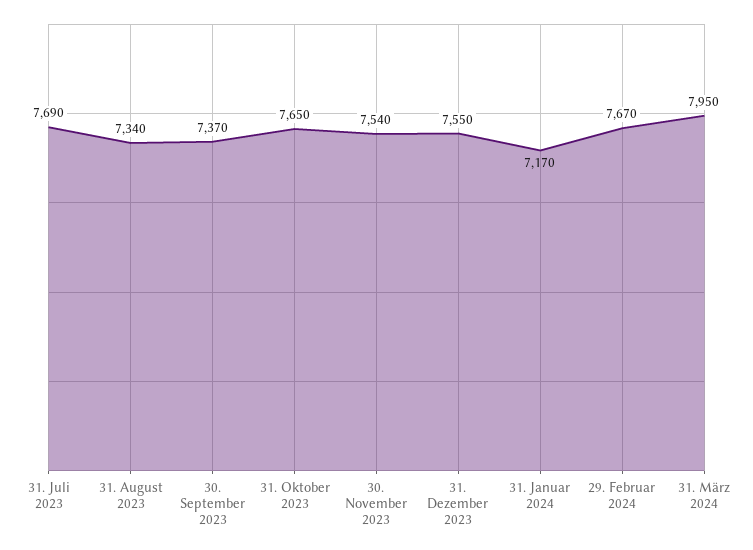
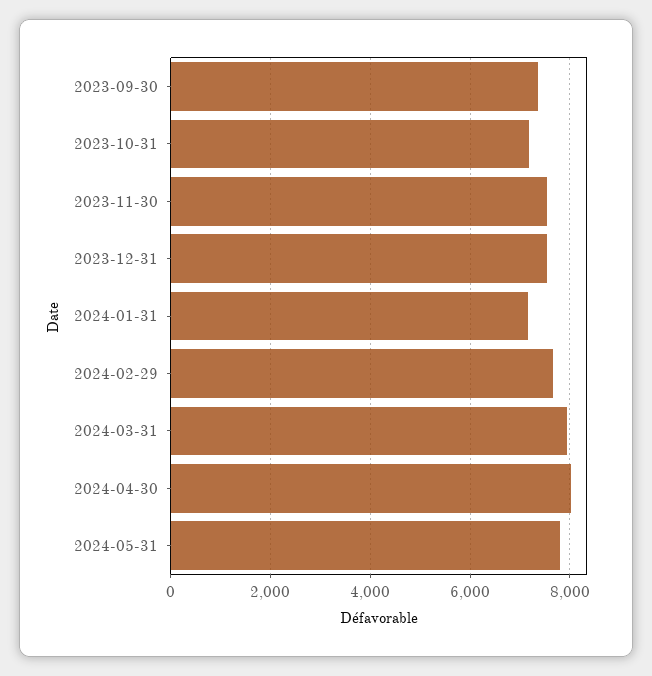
31. Juli 2023: 7690 -> none
31. August 2023: 7340 -> none
31. Oktober 2023: 7650 -> 7200
2024-04-30: none -> 8000
2024-05-31: none -> 7800

